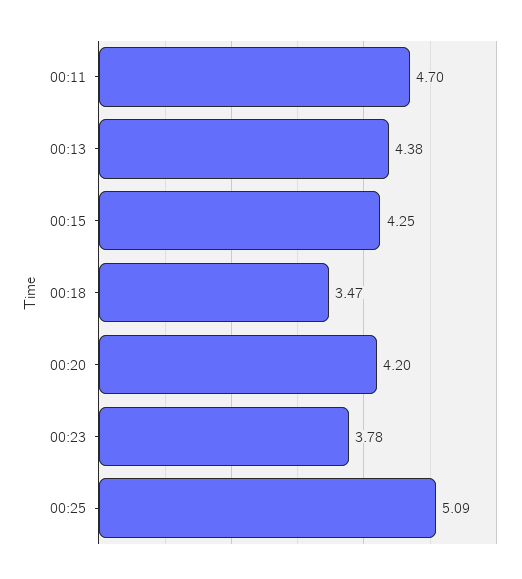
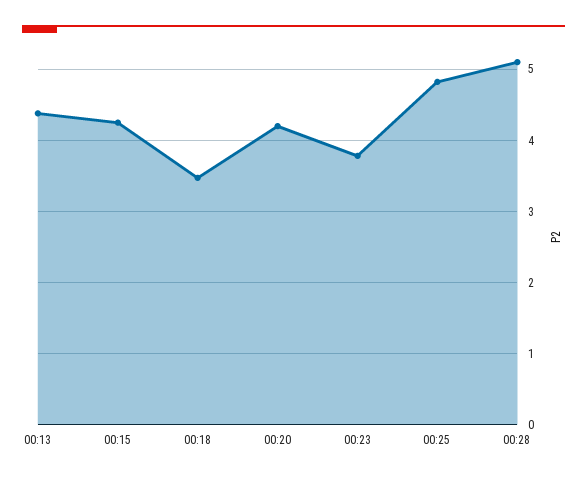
00:11: 4.7 -> none
00:25: 5.09 -> 4.8
00:28: none -> 5.1

